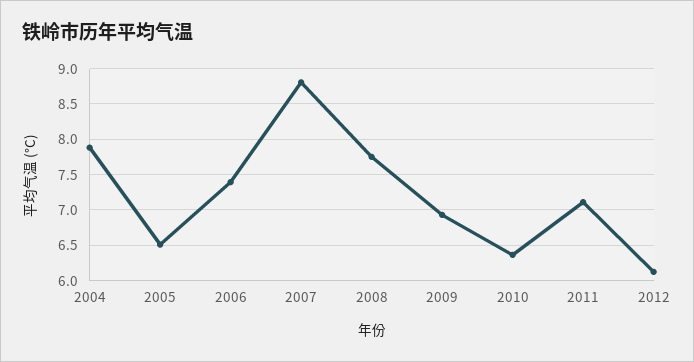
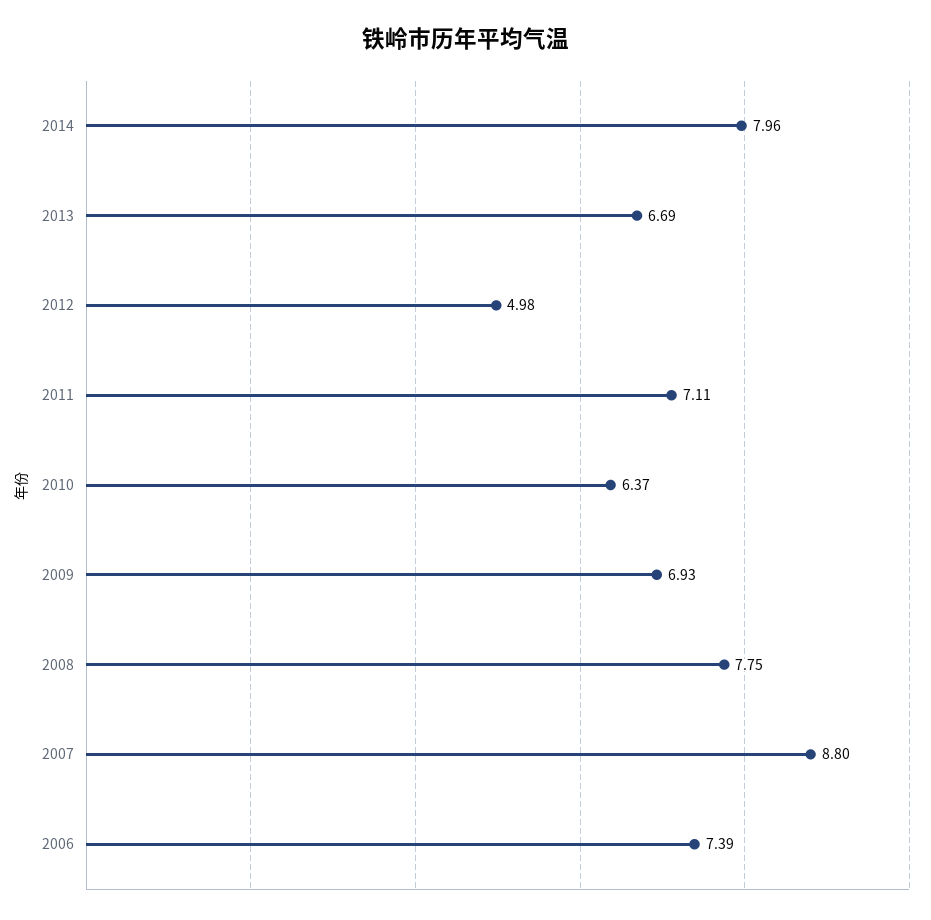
2004: 7.9 -> none
2005: 6.5 -> none
2012: 6.1 -> 4.98
2014: none -> 7.96
2013: none -> 6.69

